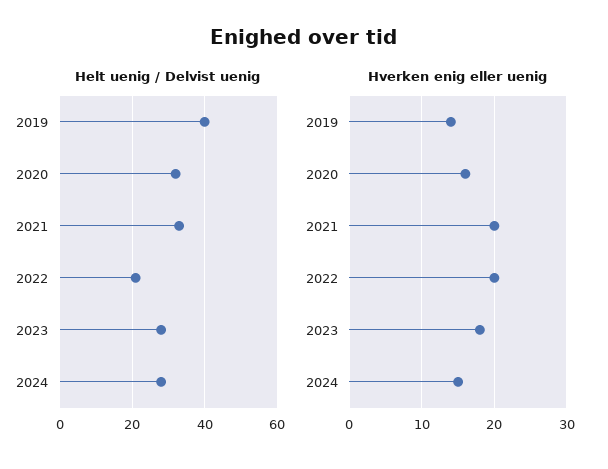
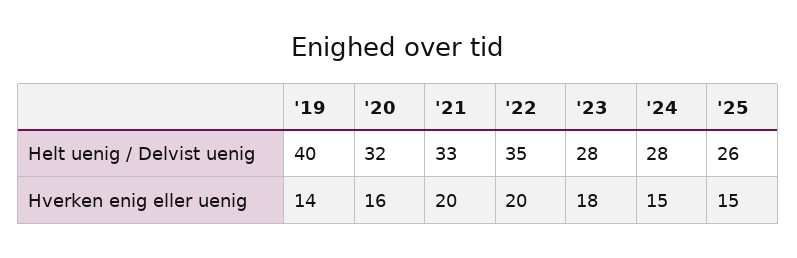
Helt uenig / Delvist uenig, 2022: 20 -> 35
Helt uenig / Delvist uenig, '25: none -> 26
Hverken enig eller uenig, '25: none -> 15

